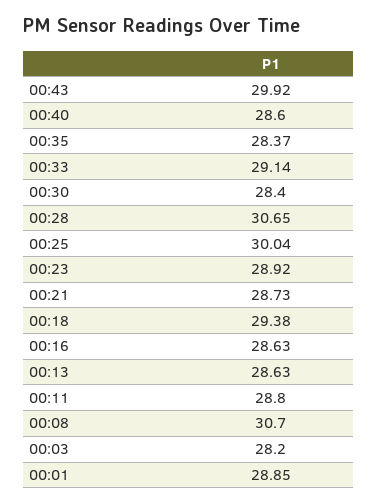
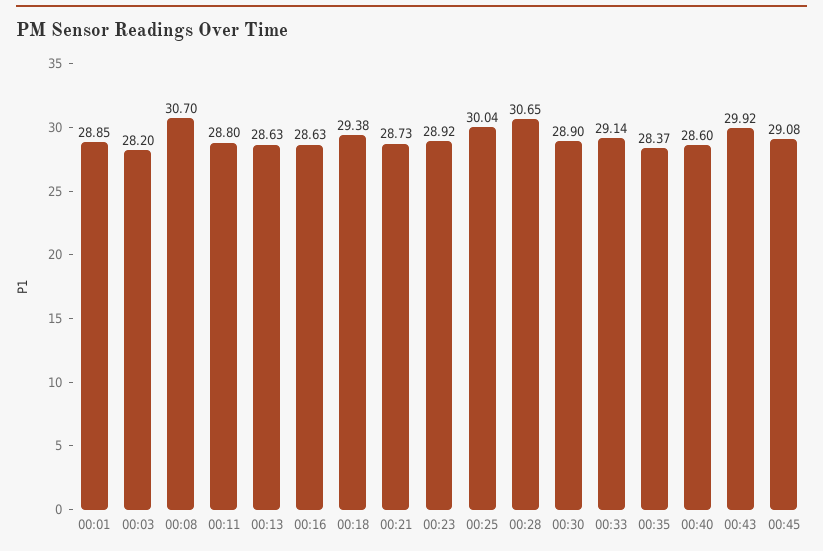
00:30: 28.4 -> 28.9
00:45: none -> 29.08

